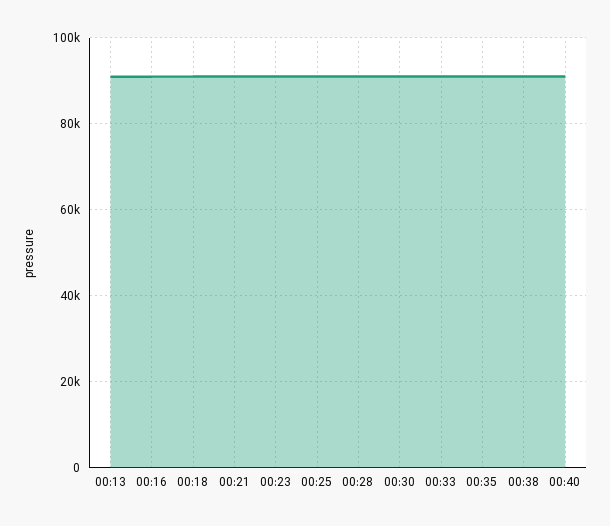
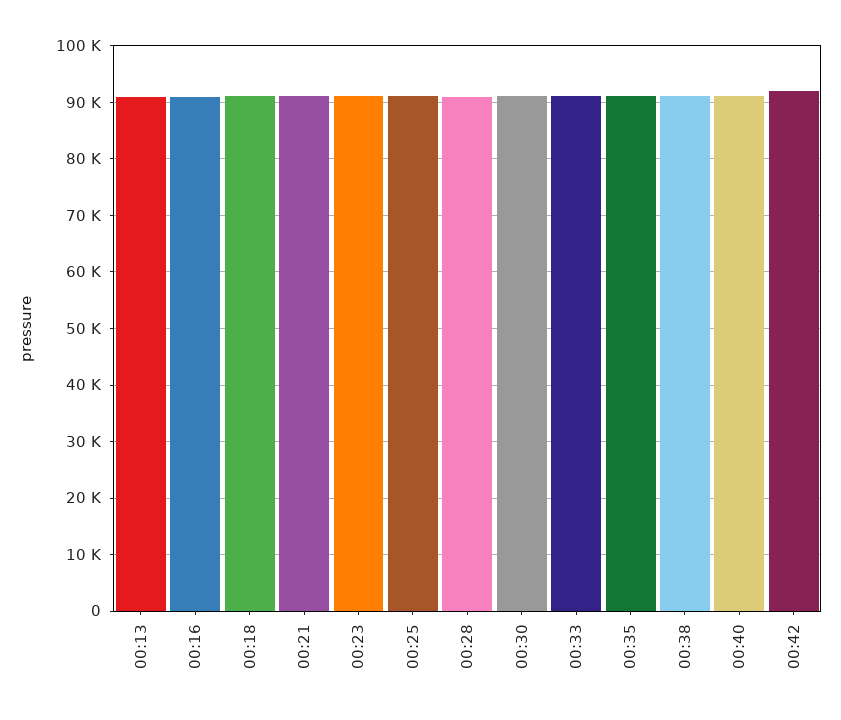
00:42: none -> 92000

